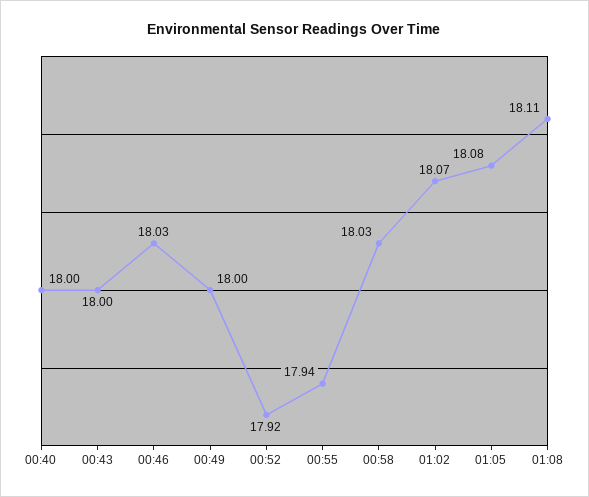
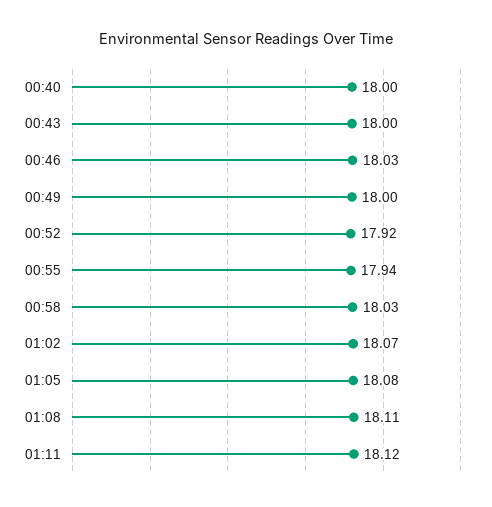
01:11: none -> 18.12

